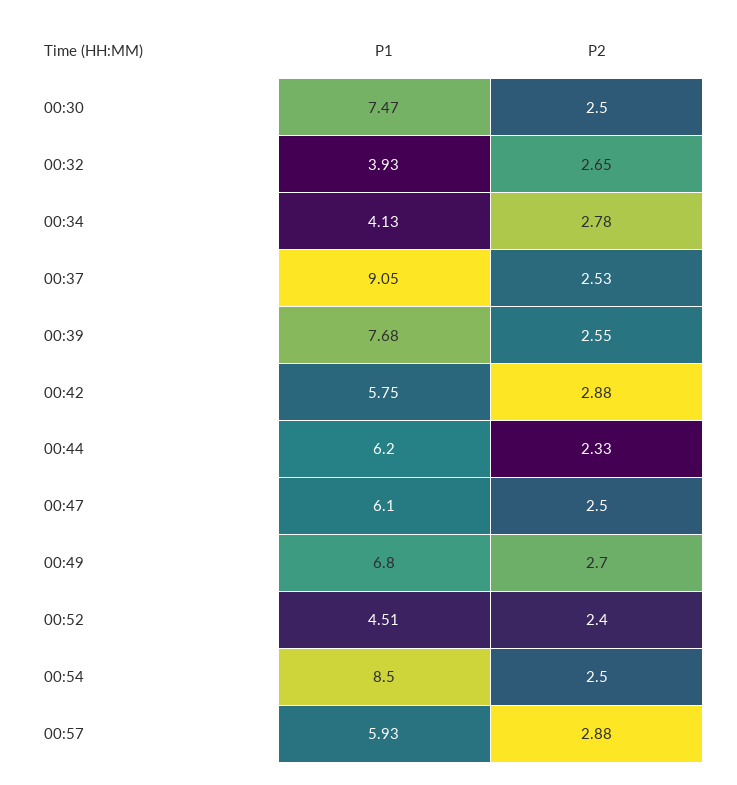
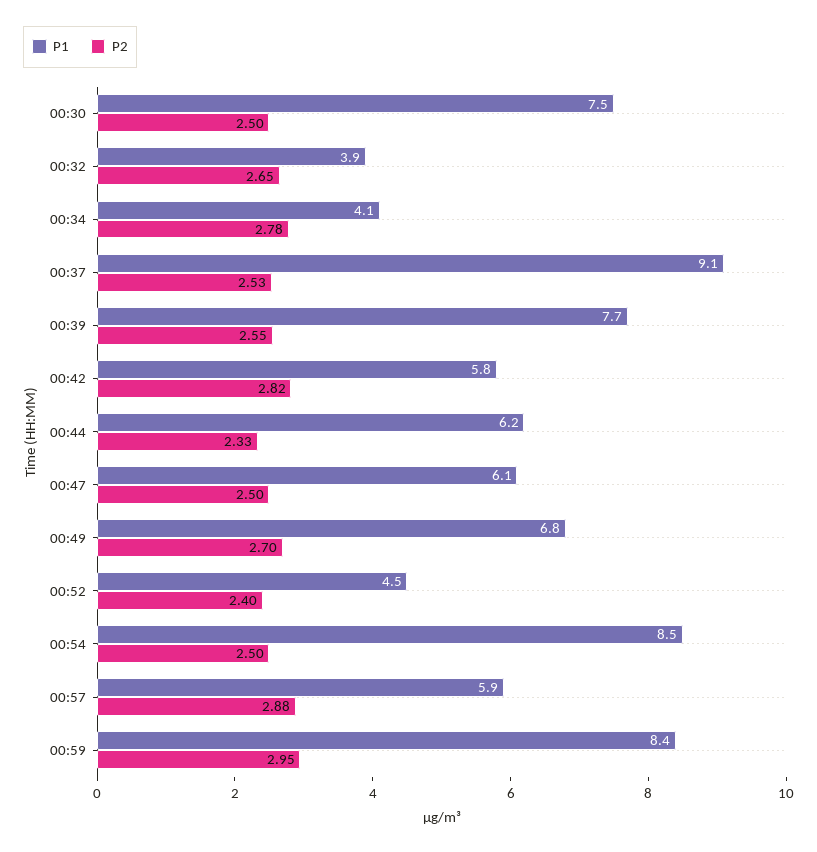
P2, 00:42: 2.88 -> 2.82
P1, 00:59: none -> 8.4
P2, 00:59: none -> 2.95

